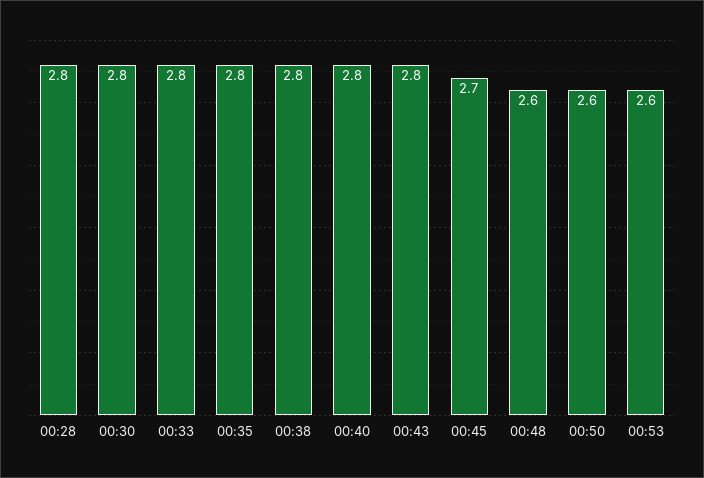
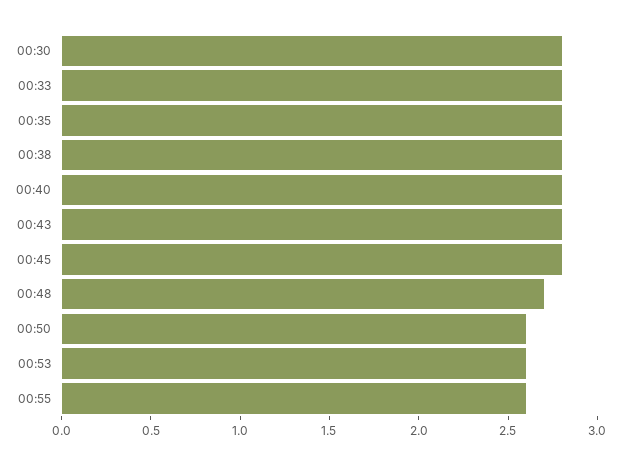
00:28: 2.8 -> none
00:45: 2.7 -> 2.8
00:48: 2.6 -> 2.7
00:55: none -> 2.6

